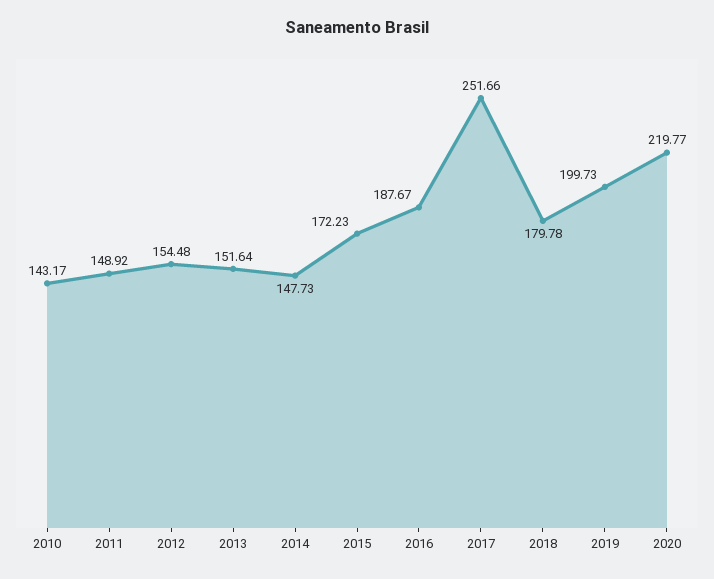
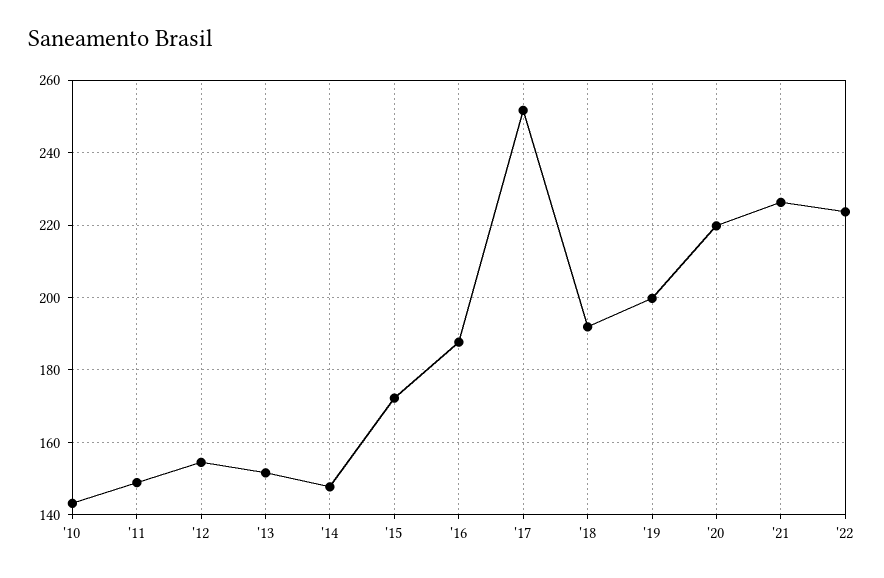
2018: 179.78 -> 192
'21: none -> 226
'22: none -> 224

